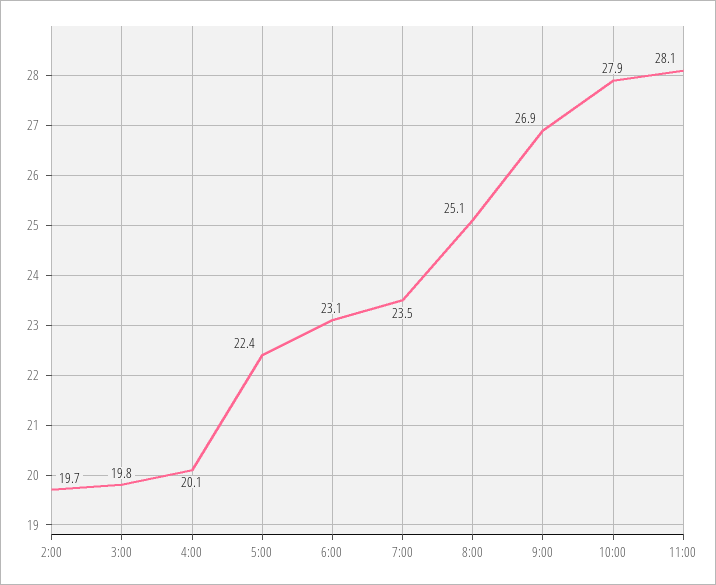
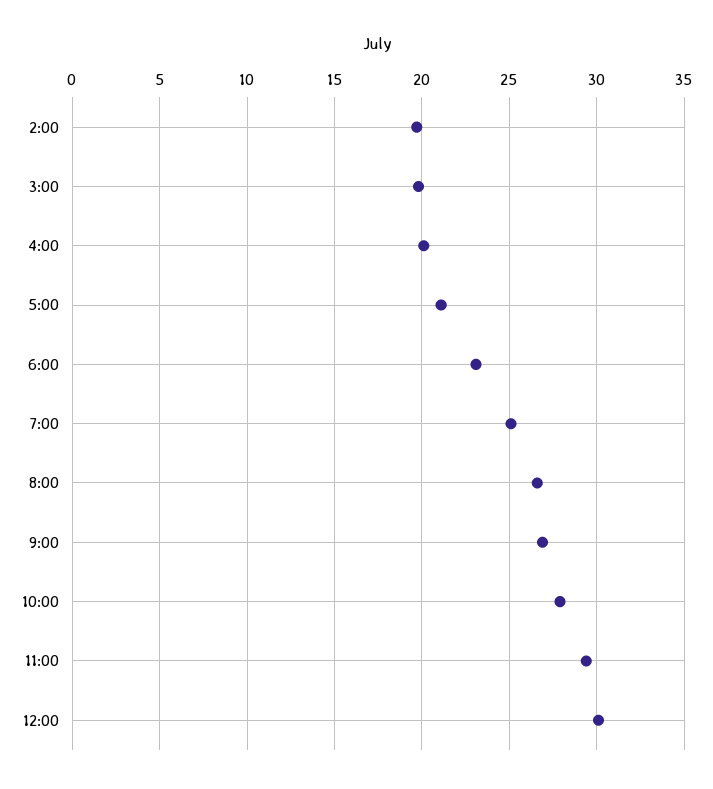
5:00: 22.4 -> 21
7:00: 23.5 -> 25
8:00: 25.1 -> 26.5
11:00: 28.1 -> 29.5
12:00: none -> 30

